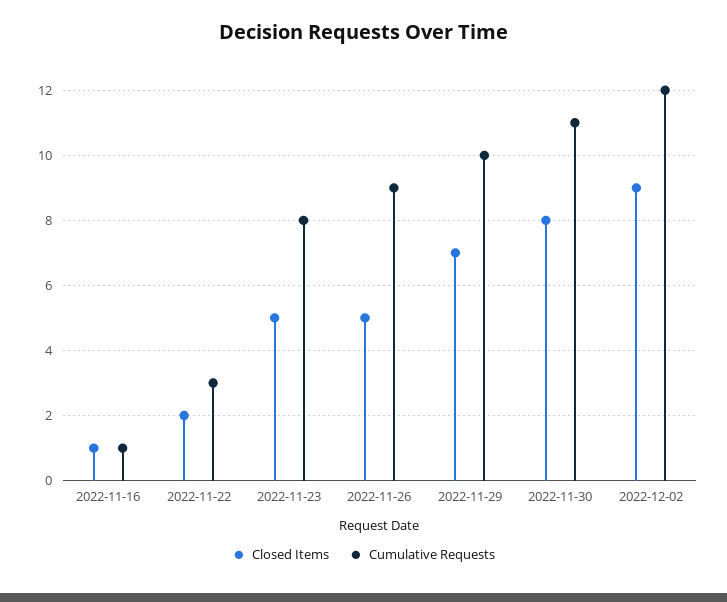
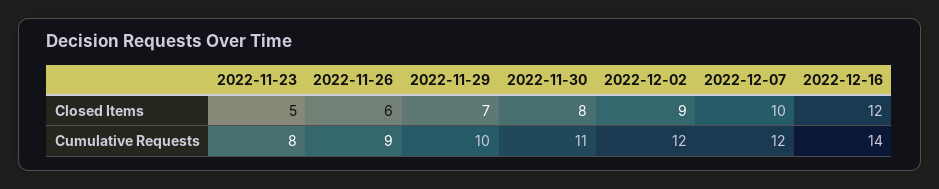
Closed Items, 2022-11-16: 1 -> none
Cumulative Requests, 2022-11-16: 1 -> none
Closed Items, 2022-11-22: 2 -> none
Cumulative Requests, 2022-11-22: 3 -> none
Closed Items, 2022-11-26: 5 -> 6
Closed Items, 2022-12-07: none -> 10
Closed Items, 2022-12-16: none -> 12
Cumulative Requests, 2022-12-07: none -> 12
Cumulative Requests, 2022-12-16: none -> 14

